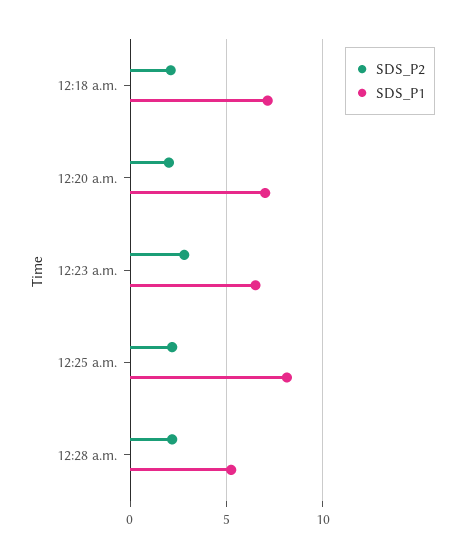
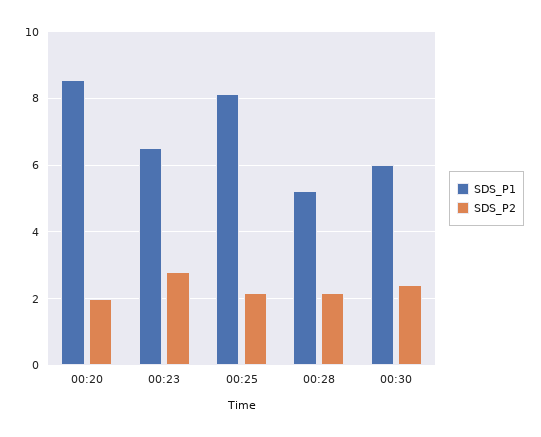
SDS_P2, 12:18 a.m.: 2 -> none
SDS_P1, 12:18 a.m.: 7 -> none
SDS_P1, 12:20 a.m.: 7 -> 8.6
SDS_P1, 00:30: none -> 6
SDS_P2, 00:30: none -> 2.4

